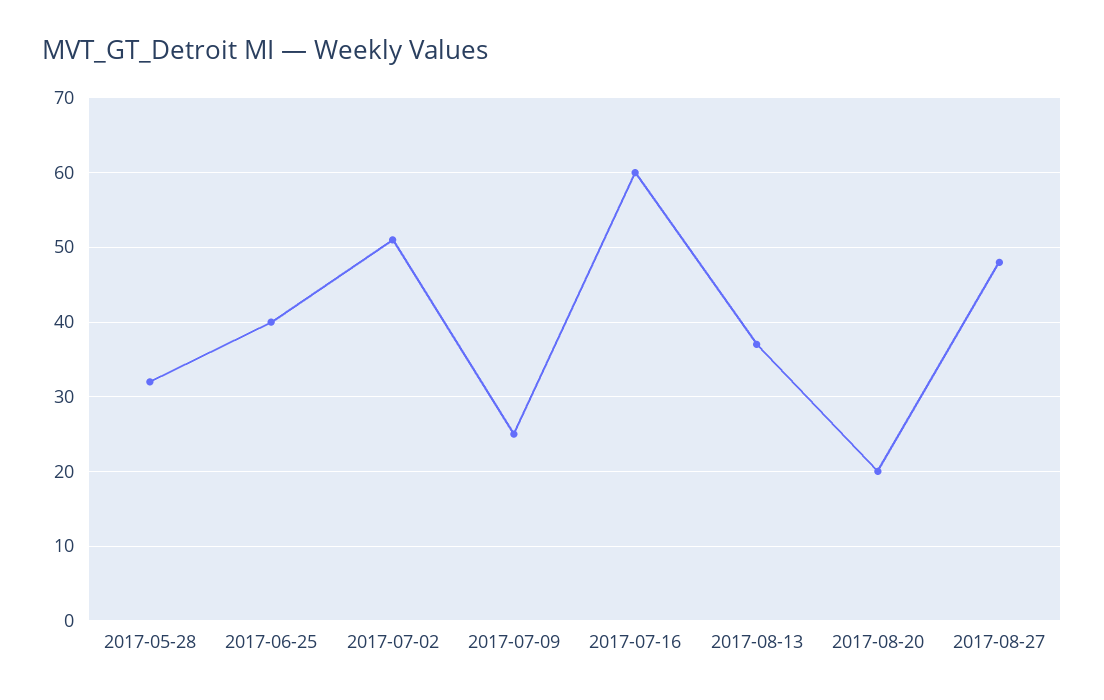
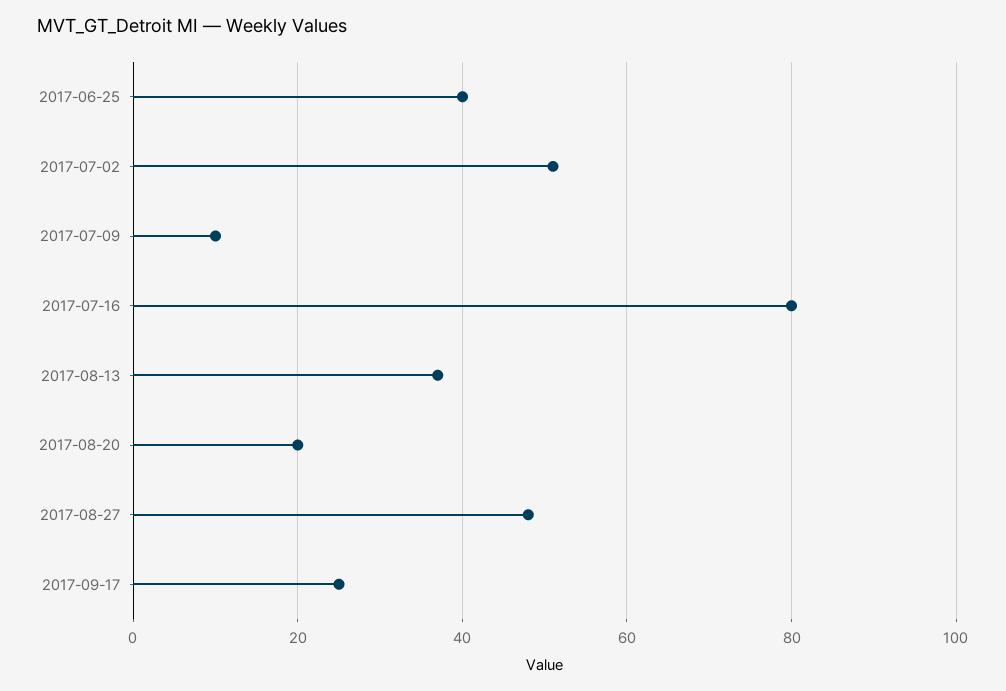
2017-05-28: 32 -> none
2017-07-09: 25 -> 10
2017-07-16: 60 -> 80
2017-09-17: none -> 25

